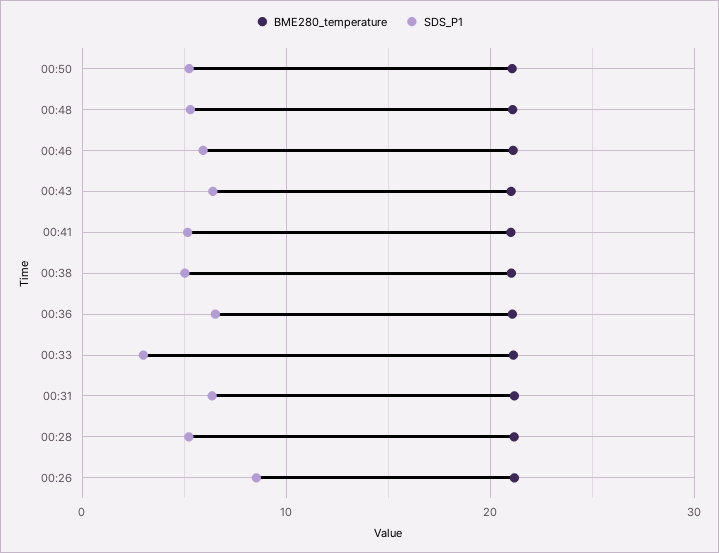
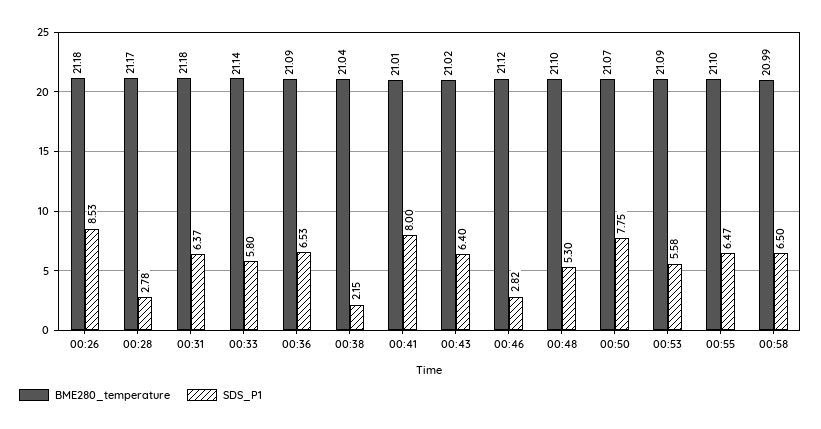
SDS_P1, 00:50: 5 -> 7.75
SDS_P1, 00:46: 6 -> 2.82
SDS_P1, 00:41: 5 -> 8
SDS_P1, 00:38: 5 -> 2.15
SDS_P1, 00:33: 3 -> 5.8
SDS_P1, 00:28: 5 -> 2.78
BME280_temperature, 00:53: none -> 21.09
SDS_P1, 00:53: none -> 5.58
BME280_temperature, 00:55: none -> 21.1
SDS_P1, 00:55: none -> 6.47
BME280_temperature, 00:58: none -> 20.99
SDS_P1, 00:58: none -> 6.5

